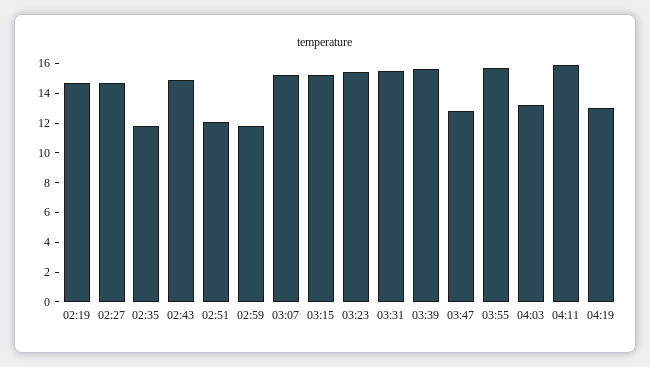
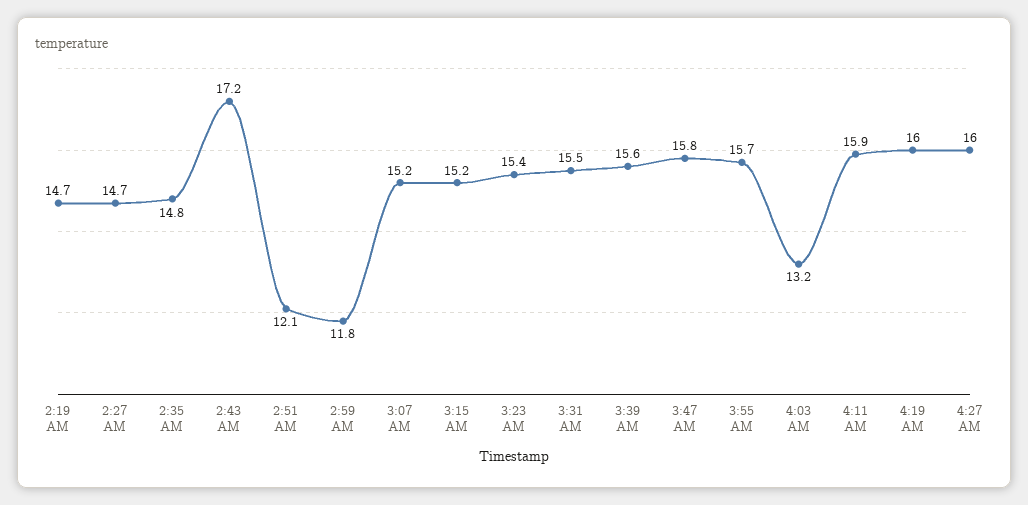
02:35: 12 -> 14.8
02:43: 15 -> 17.2
03:47: 13 -> 15.8
04:19: 13 -> 16
4:27 AM: none -> 16

